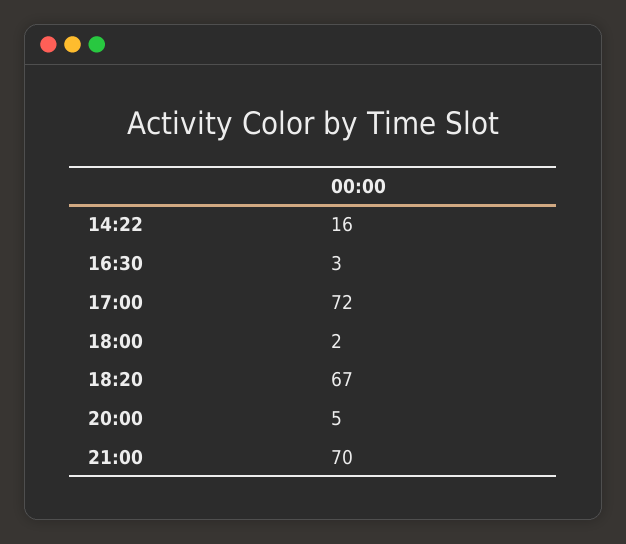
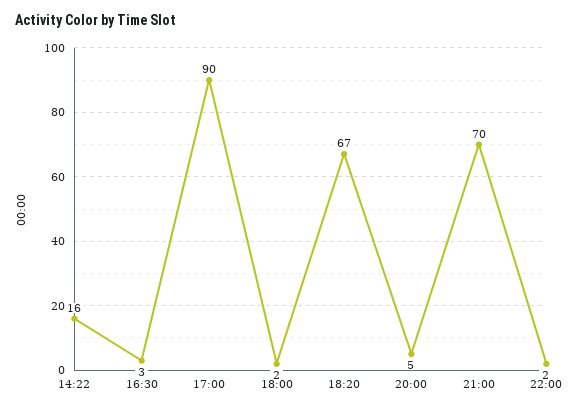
17:00: 72 -> 90
22:00: none -> 2

